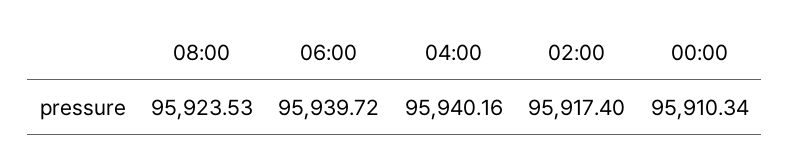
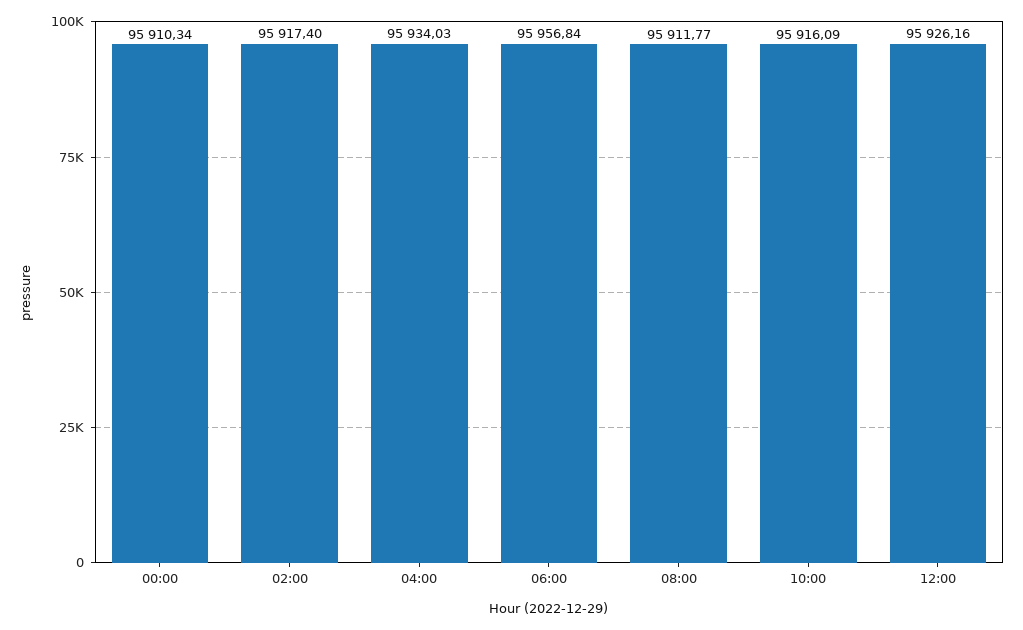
08:00: 95923.53 -> 95911.77
06:00: 95939.72 -> 95956.84
04:00: 95940.16 -> 95934.03
10:00: none -> 95916.09
12:00: none -> 95926.16

